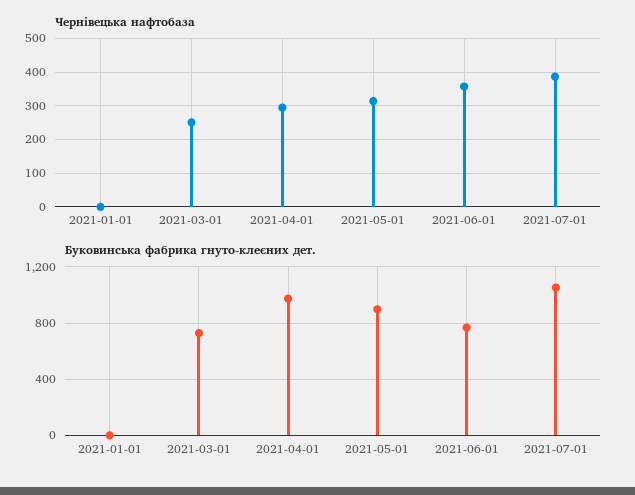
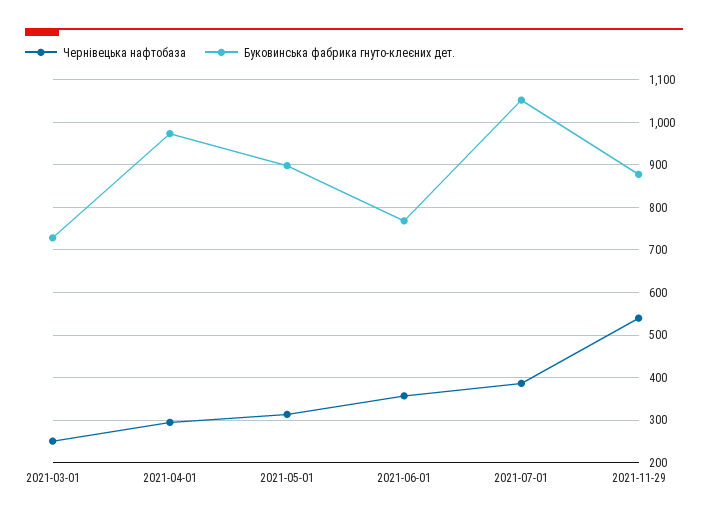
Чернівецька нафтобаза, 2021-01-01: 0 -> none
Буковинська фабрика гнуто-клеєних дет., 2021-01-01: 0 -> none
Чернівецька нафтобаза, 2021-11-29: none -> 540
Буковинська фабрика гнуто-клеєних дет., 2021-11-29: none -> 880

